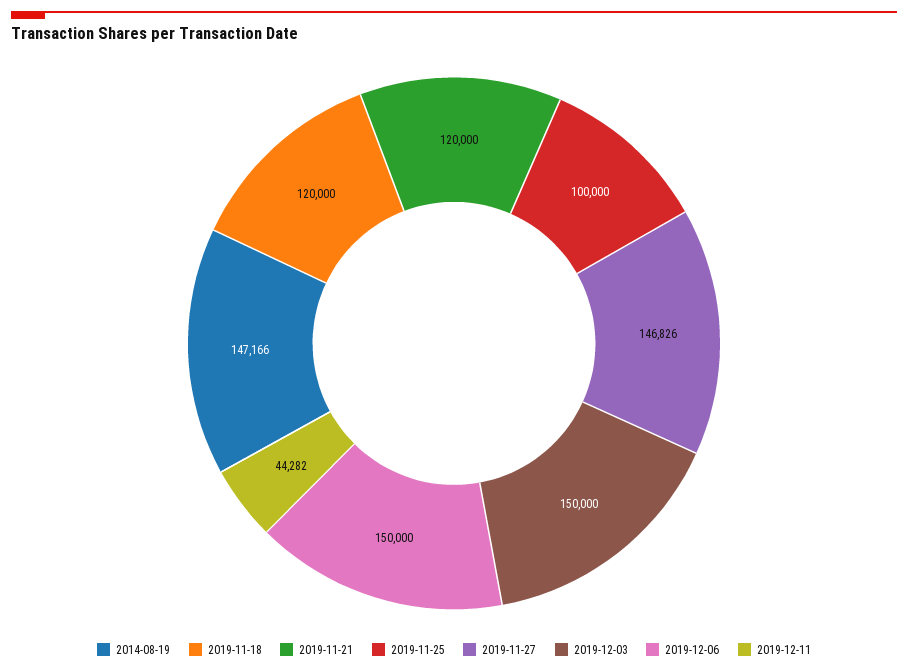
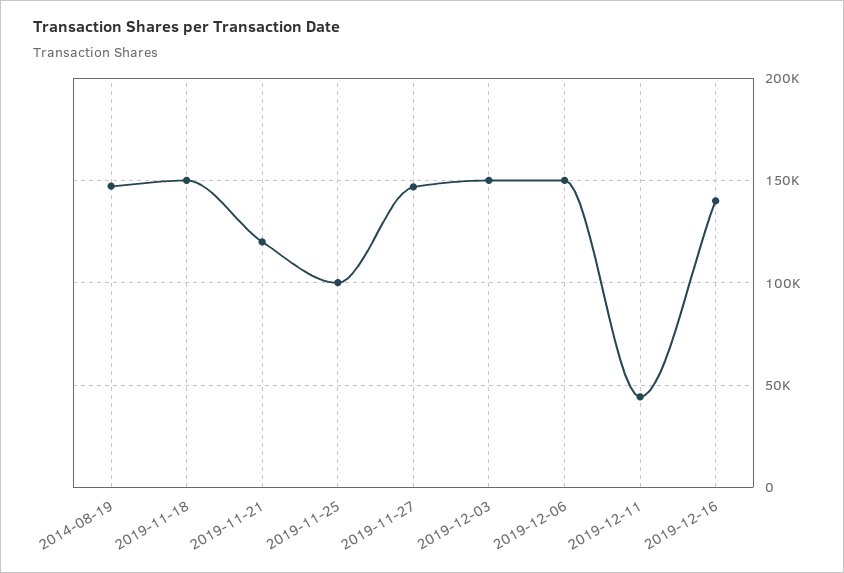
2019-11-18: 120000 -> 150000
2019-12-16: none -> 140000

